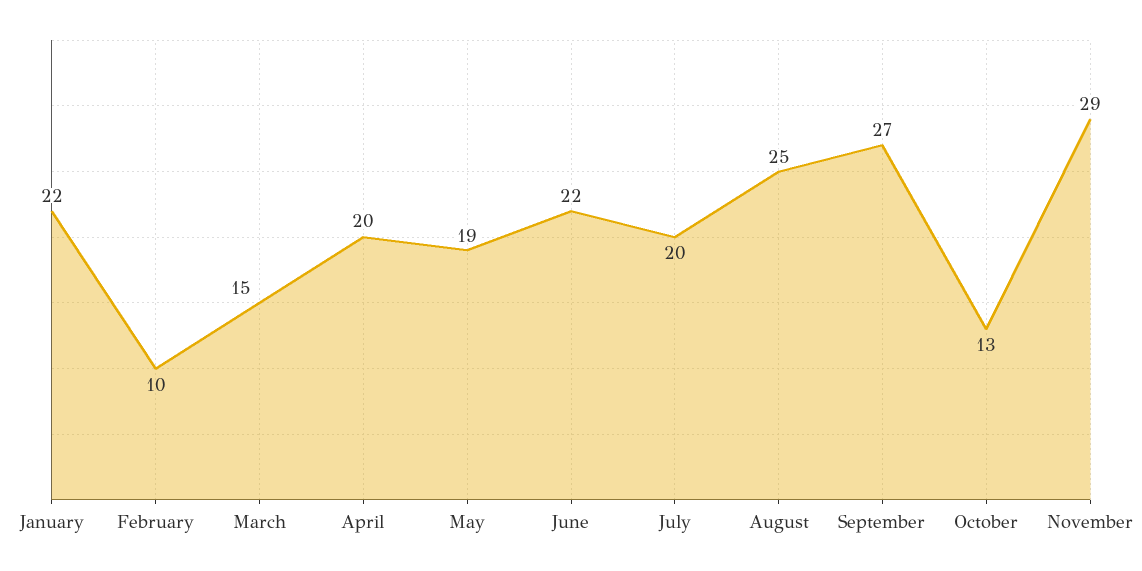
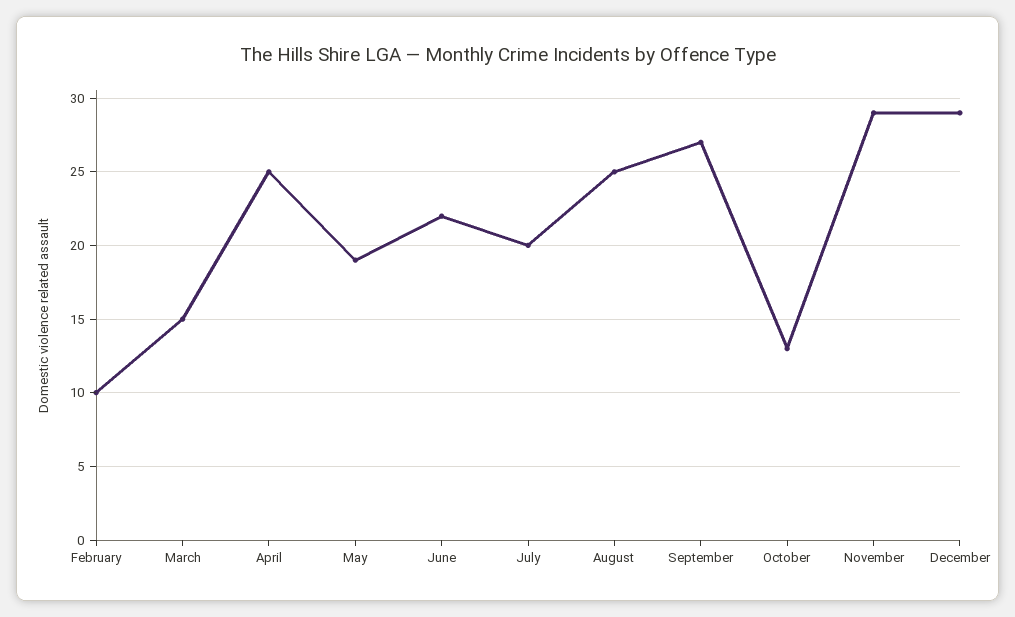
January: 22 -> none
April: 20 -> 25
December: none -> 29

